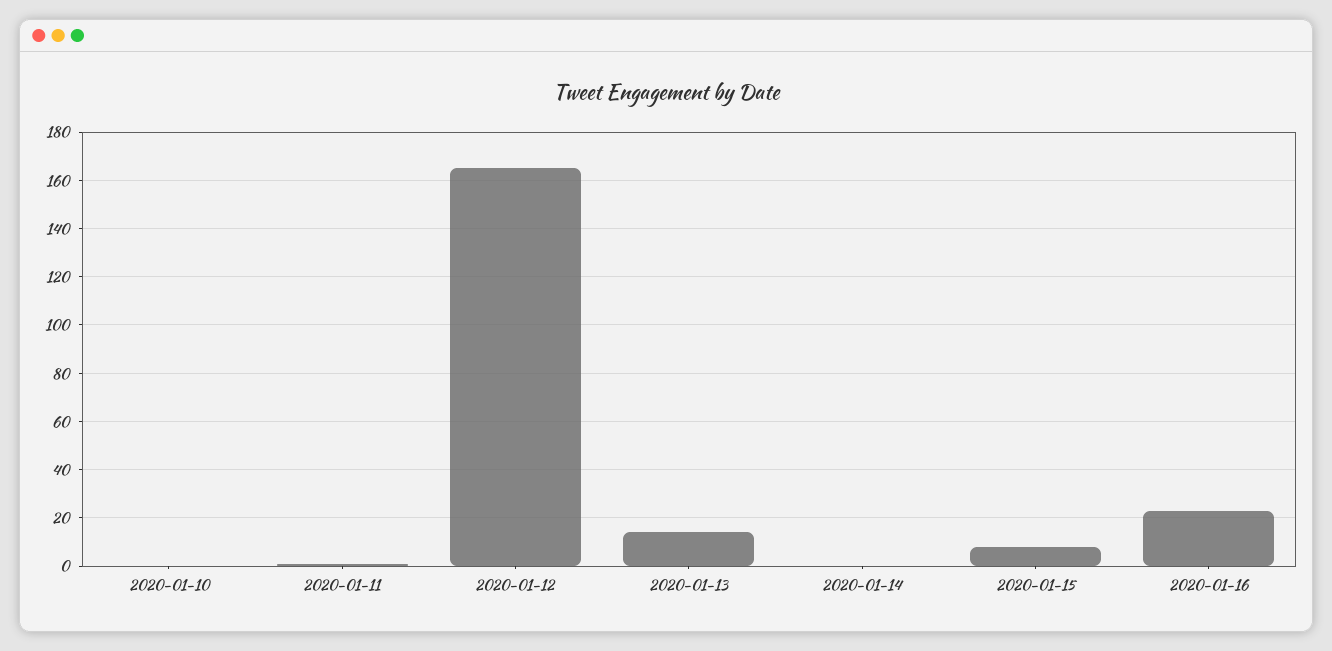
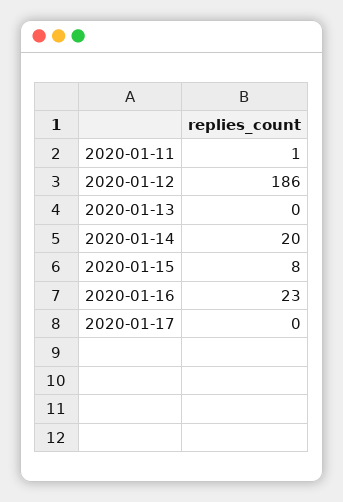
2020-01-10: 0 -> none
2020-01-12: 165 -> 186
2020-01-13: 15 -> 0
2020-01-14: 0 -> 20
2020-01-17: none -> 0

